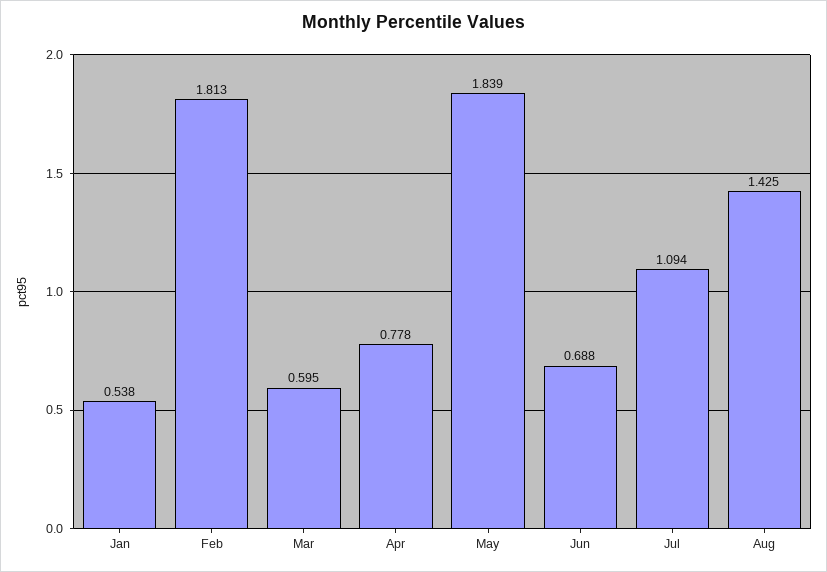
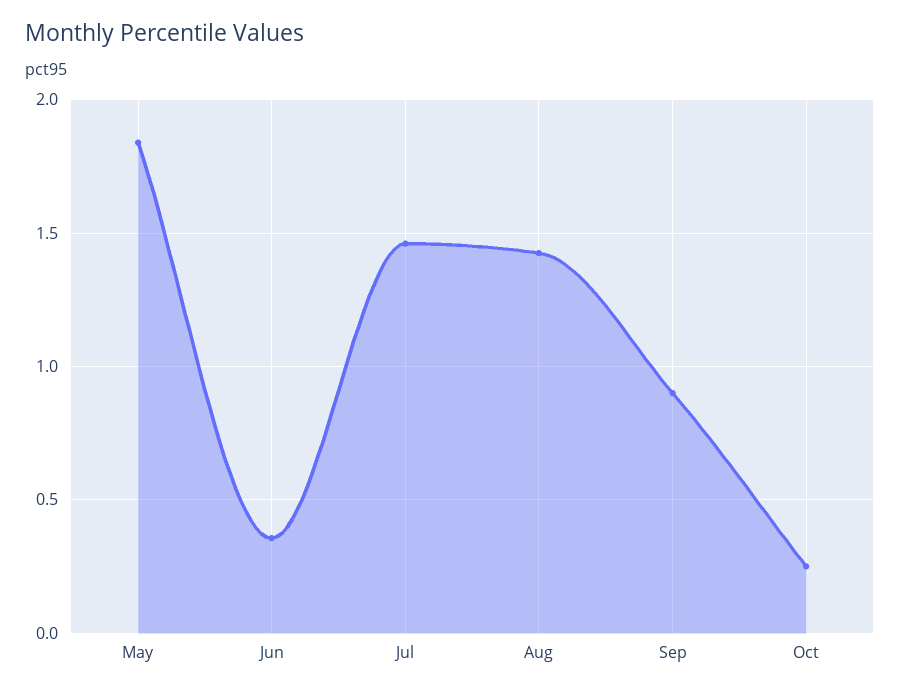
Jan: 0.538 -> none
Feb: 1.813 -> none
Mar: 0.595 -> none
Apr: 0.778 -> none
Jun: 0.688 -> 0.35
Jul: 1.094 -> 1.45
Sep: none -> 0.9
Oct: none -> 0.25

